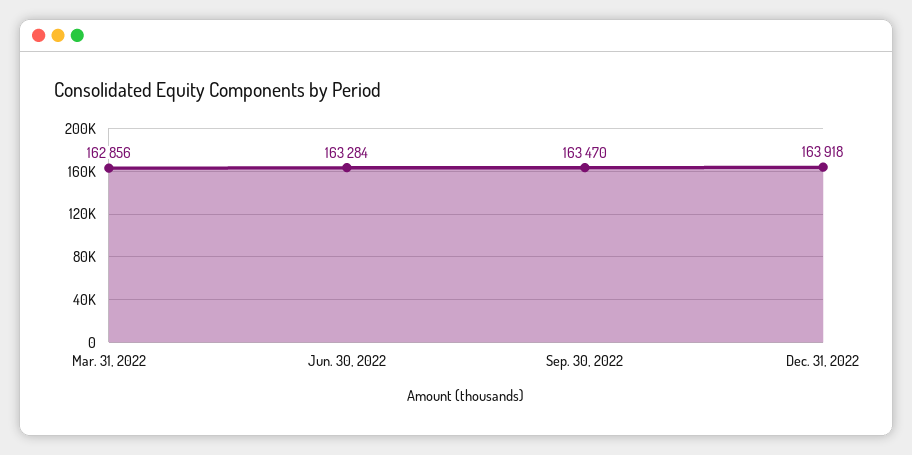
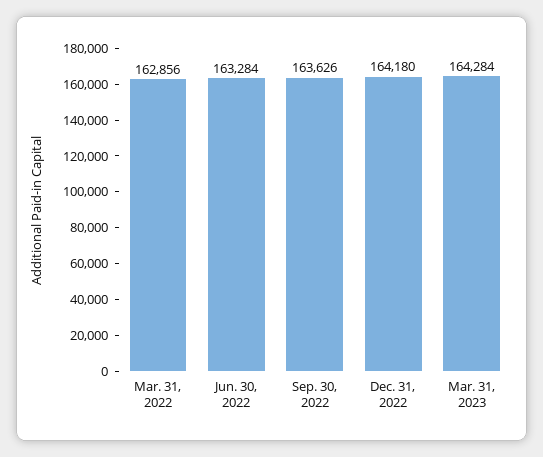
Sep. 30, 2022: 163470 -> 163626
Dec. 31, 2022: 163918 -> 164180
Mar. 31, 2023: none -> 164284

